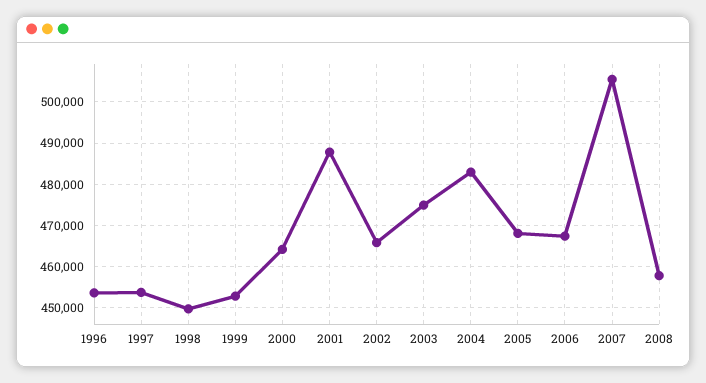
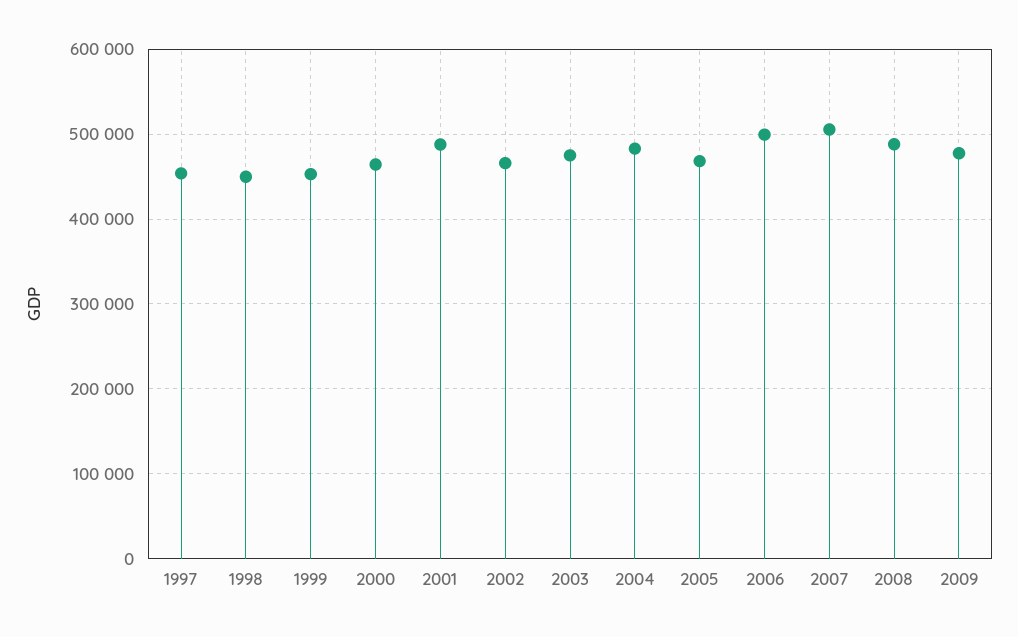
1996: 454000 -> none
2006: 468000 -> 500000
2008: 458000 -> 490000
2009: none -> 480000

